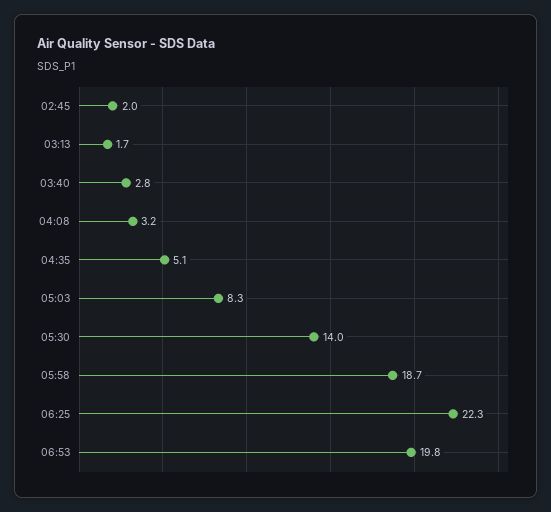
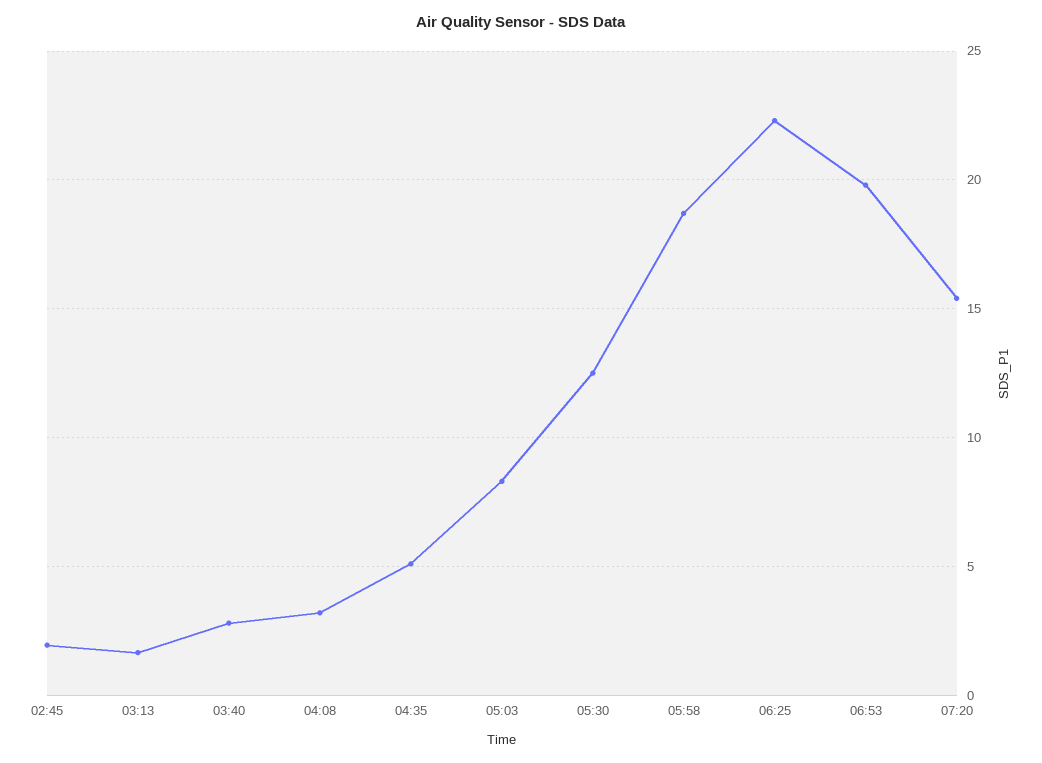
05:30: 14 -> 12.5
07:20: none -> 15.5

